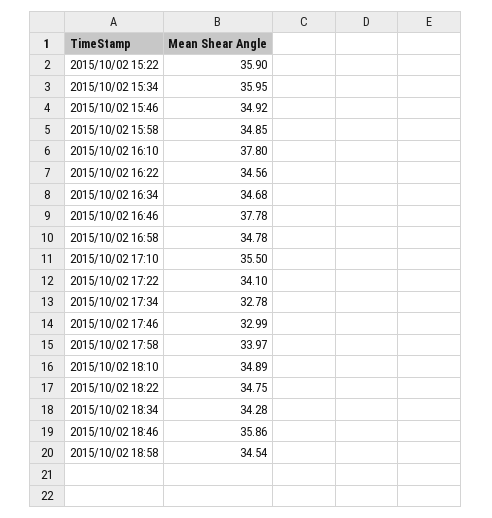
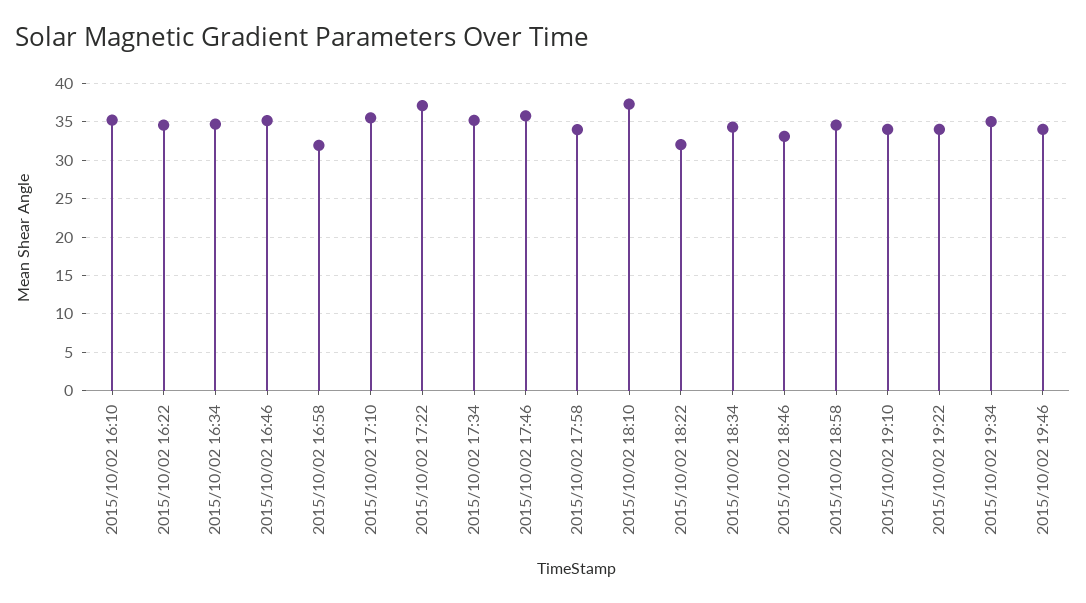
2015/10/02 15:22: 35.9 -> none
2015/10/02 15:34: 35.95 -> none
2015/10/02 15:46: 34.92 -> none
2015/10/02 15:58: 34.85 -> none
2015/10/02 16:10: 37.8 -> 35
2015/10/02 16:46: 37.78 -> 35
2015/10/02 16:58: 34.78 -> 32
2015/10/02 17:22: 34.1 -> 37
2015/10/02 17:34: 32.78 -> 35
2015/10/02 17:46: 32.99 -> 36
2015/10/02 18:10: 34.89 -> 37
2015/10/02 18:22: 34.75 -> 32
2015/10/02 18:46: 35.86 -> 33
2015/10/02 19:10: none -> 34
2015/10/02 19:22: none -> 34
2015/10/02 19:34: none -> 35
2015/10/02 19:46: none -> 34

